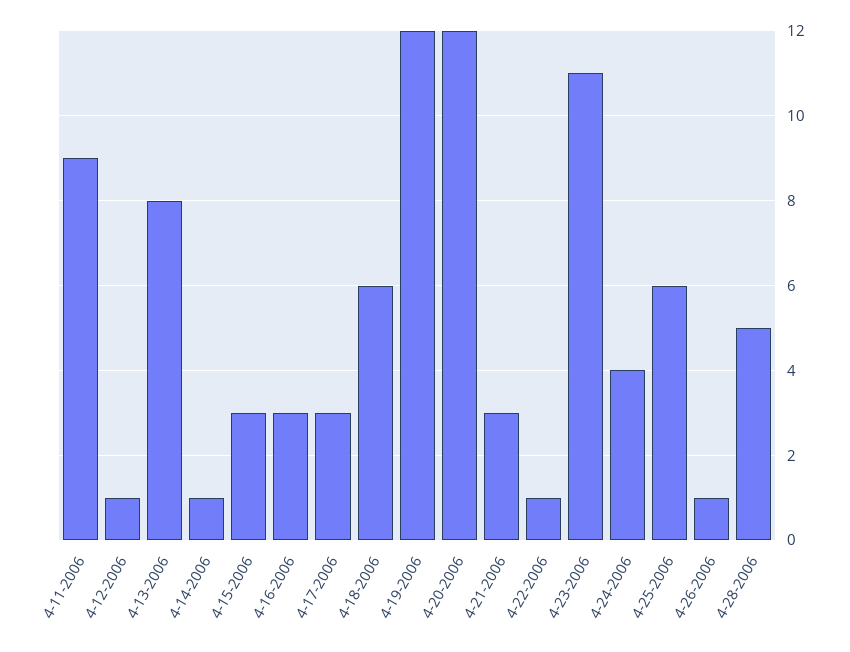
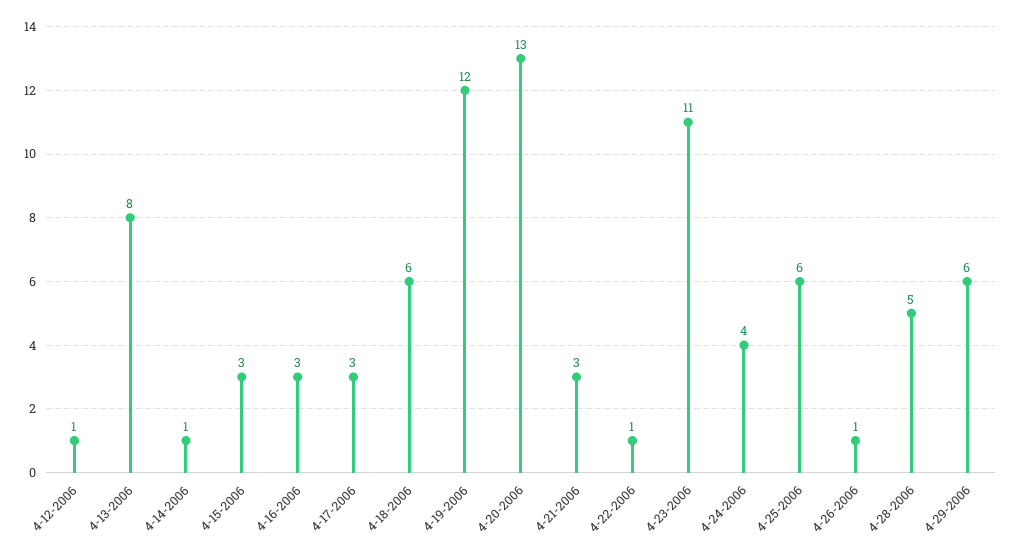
4-11-2006: 9 -> none
4-20-2006: 12 -> 13
4-29-2006: none -> 6

